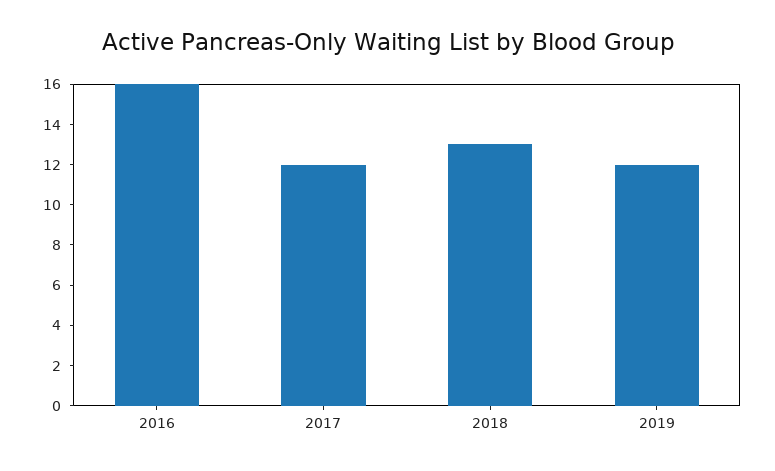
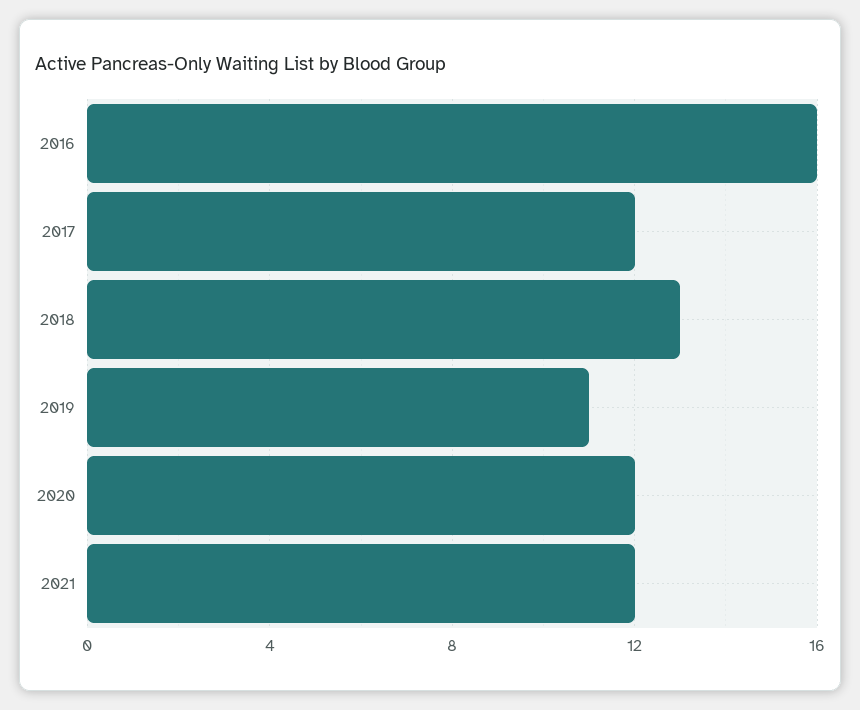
2019: 12 -> 11
2020: none -> 12
2021: none -> 12

